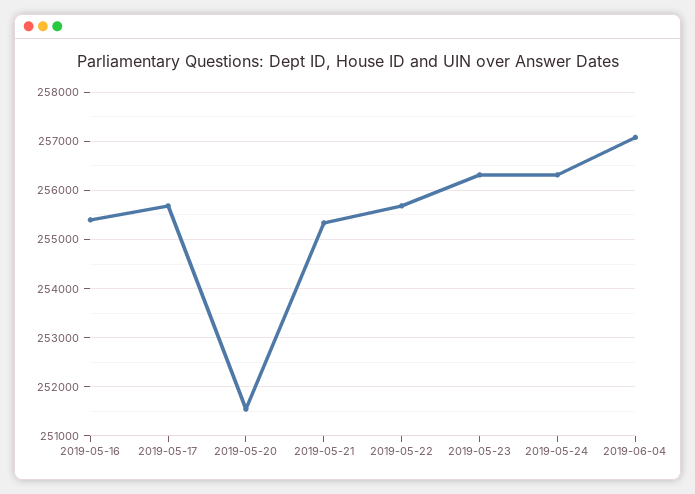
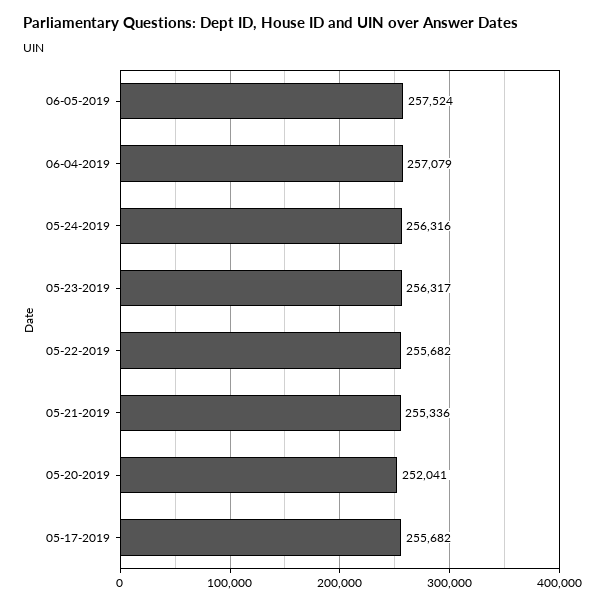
2019-05-16: 255400 -> none
2019-05-20: 251600 -> 252041
06-05-2019: none -> 257524

